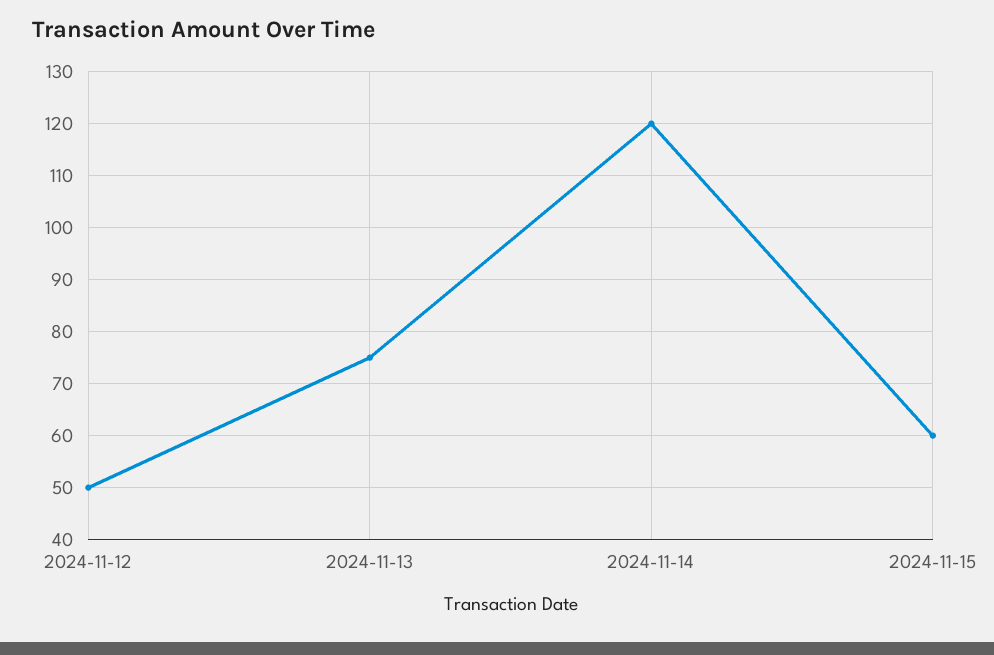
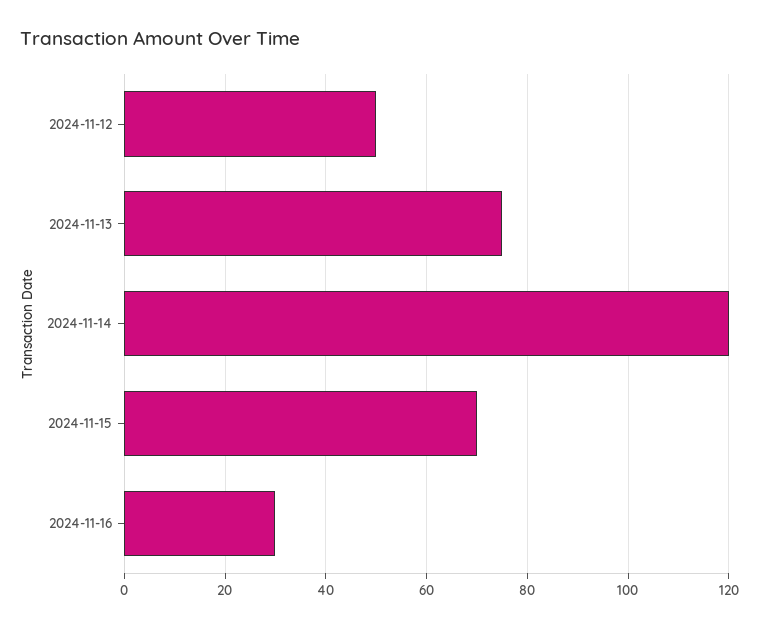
2024-11-15: 60 -> 70
2024-11-16: none -> 30

